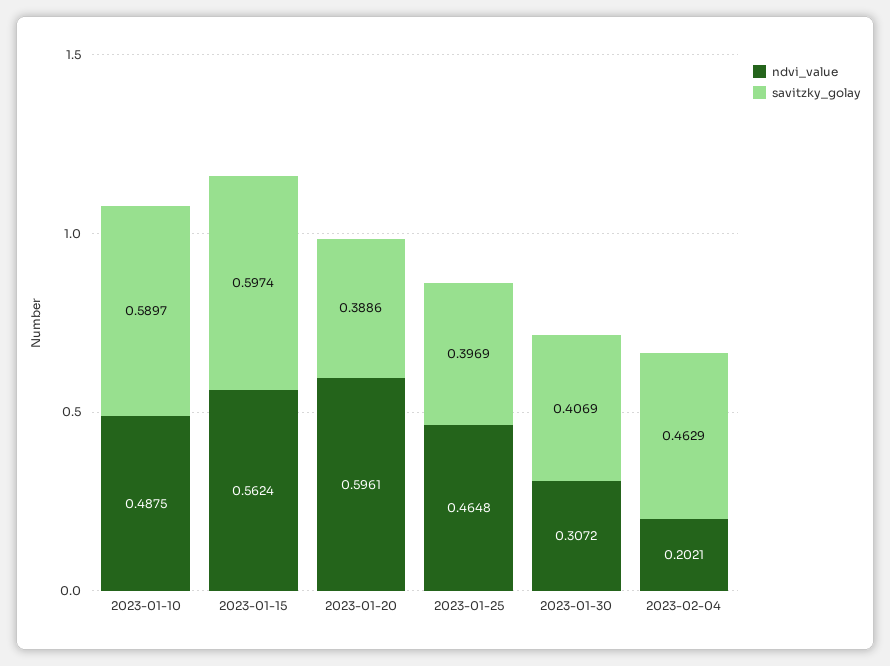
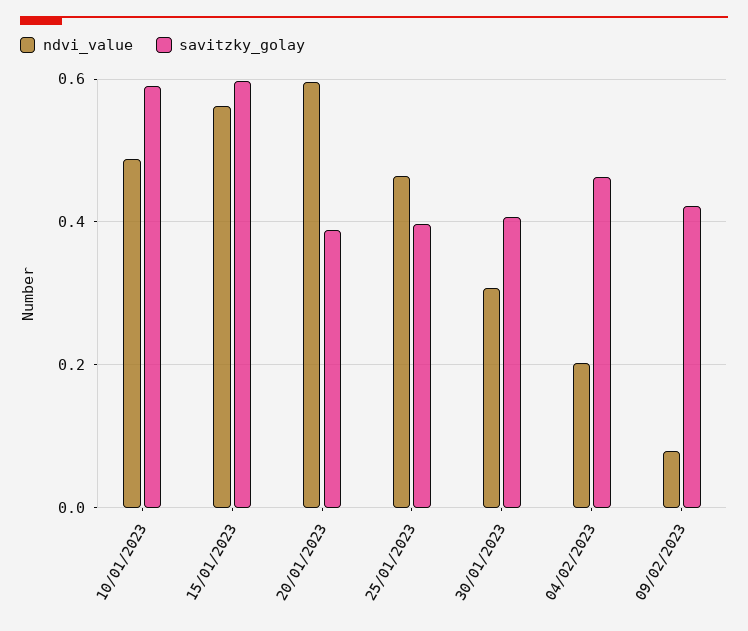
ndvi_value, 09/02/2023: none -> 0.08
savitzky_golay, 09/02/2023: none -> 0.42

